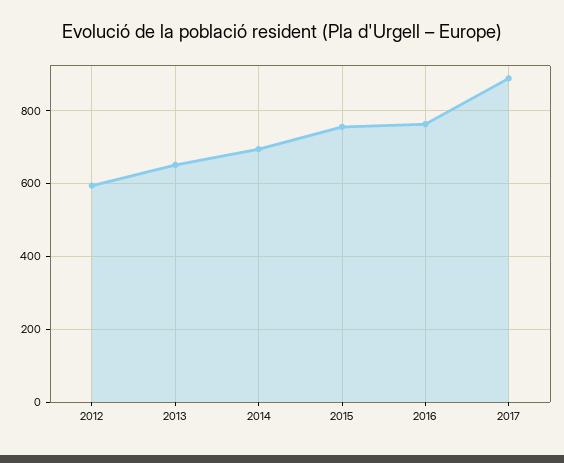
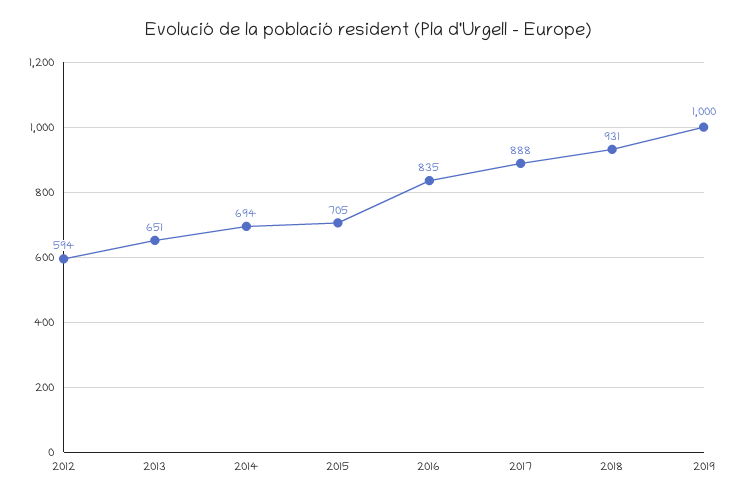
2015: 760 -> 705
2016: 760 -> 835
2018: none -> 931
2019: none -> 1000

